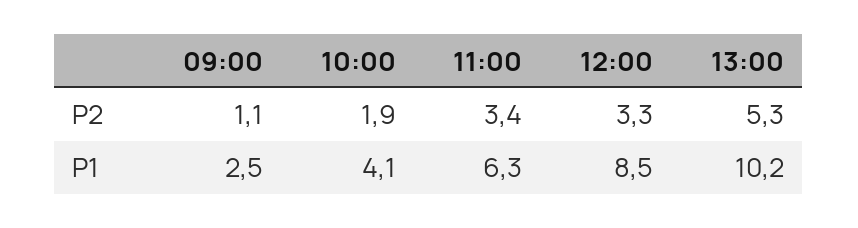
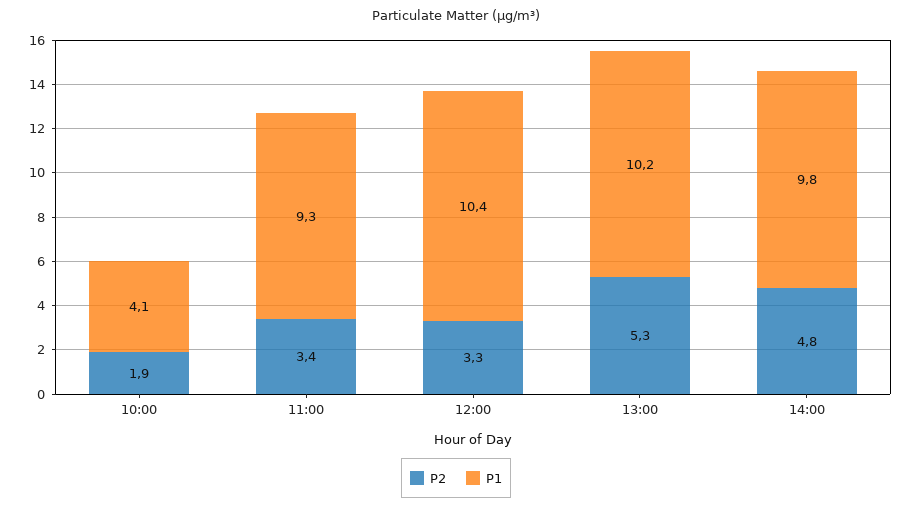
P2, 09:00: 1.1 -> none
P1, 09:00: 2.5 -> none
P1, 11:00: 6.3 -> 9.3
P1, 12:00: 8.5 -> 10.4
P2, 14:00: none -> 4.8
P1, 14:00: none -> 9.8

